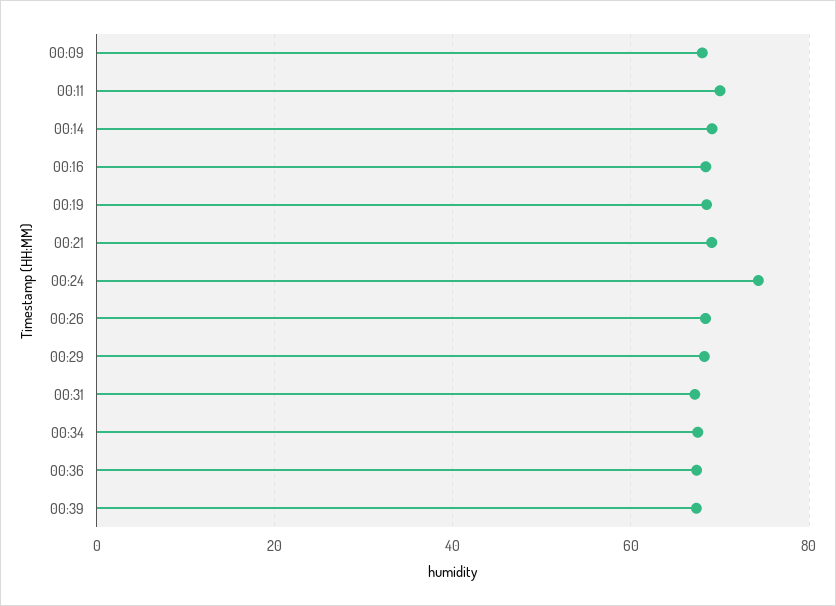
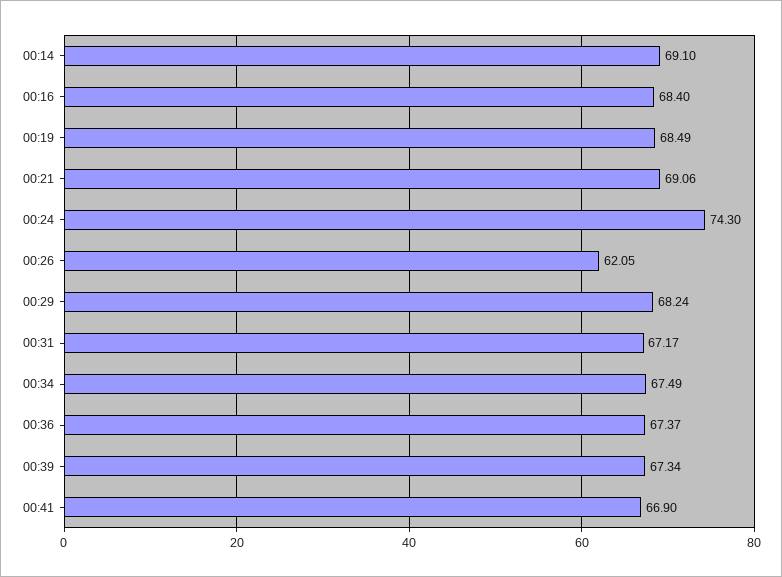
00:09: 68 -> none
00:11: 70 -> none
00:26: 68 -> 62.05
00:41: none -> 66.9

